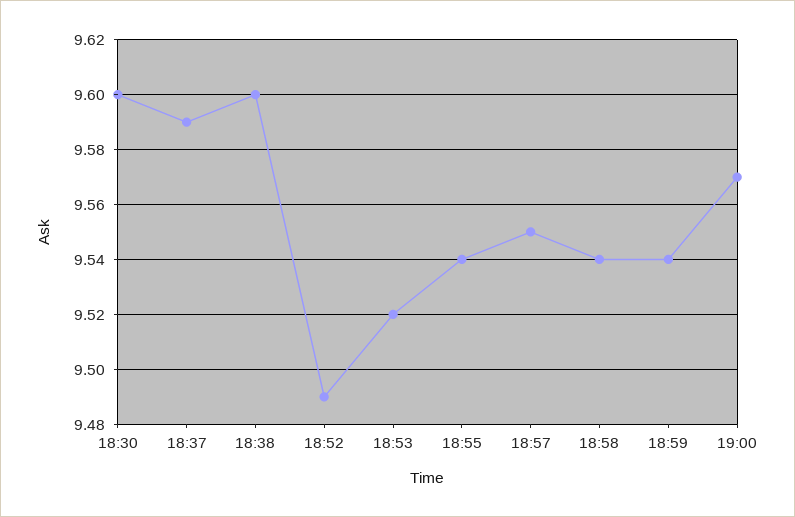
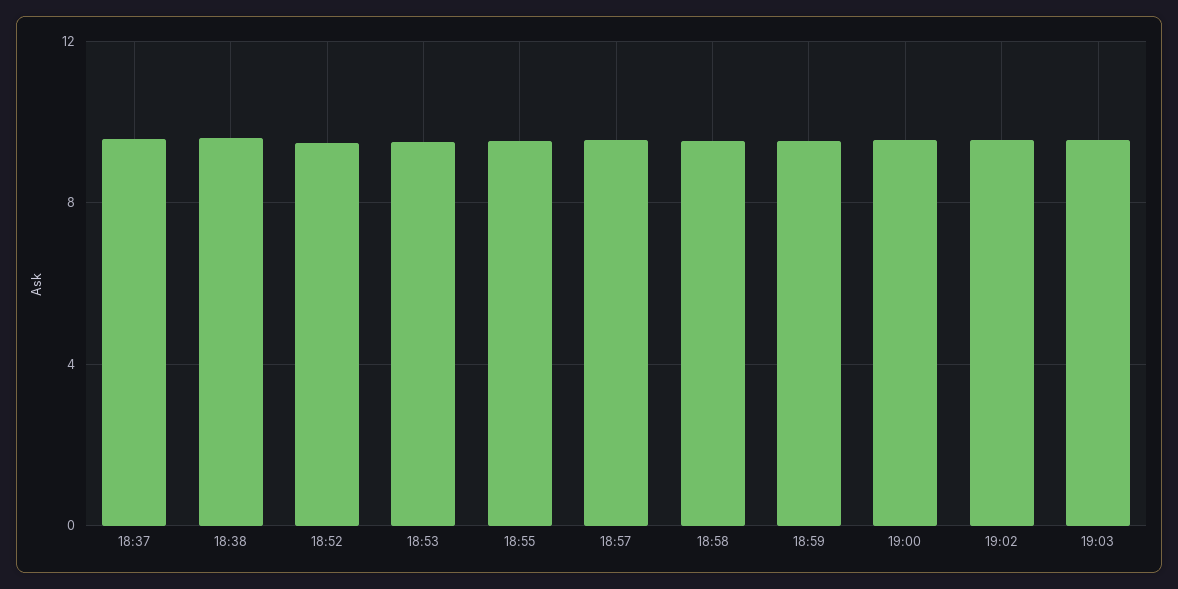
18:30: 9.6 -> none
19:02: none -> 9.5
19:03: none -> 9.5

